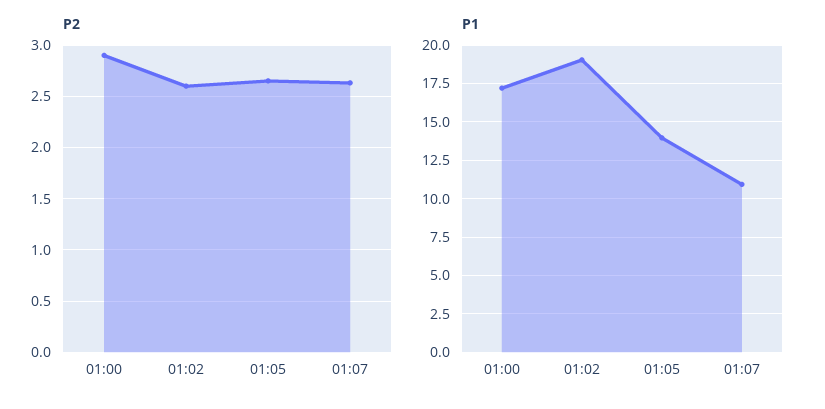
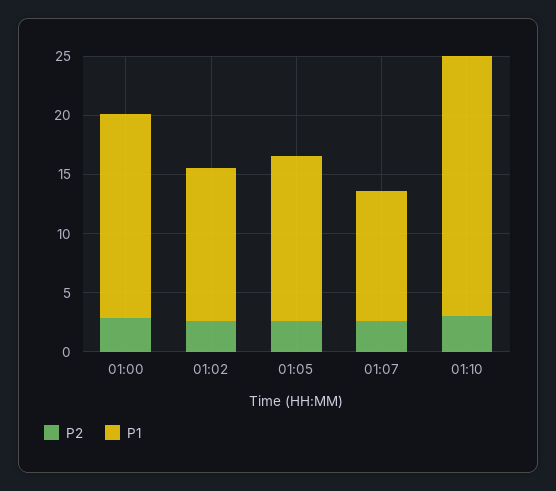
P1, 01:02: 19 -> 13
P2, 01:10: none -> 3
P1, 01:10: none -> 22

